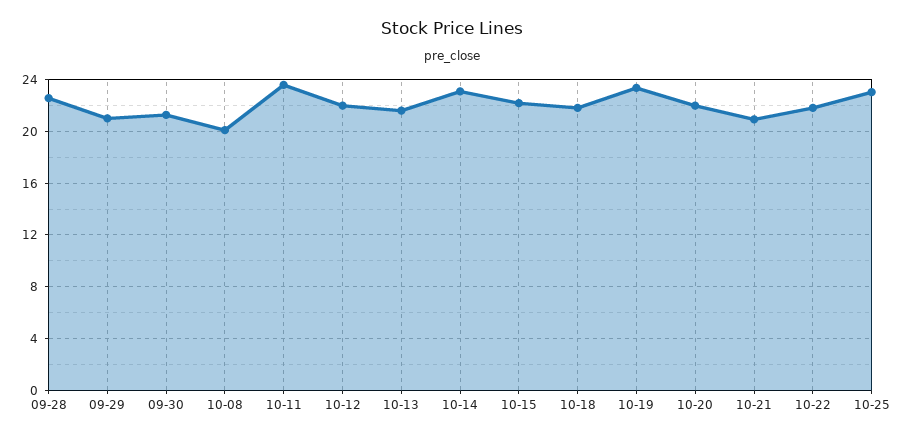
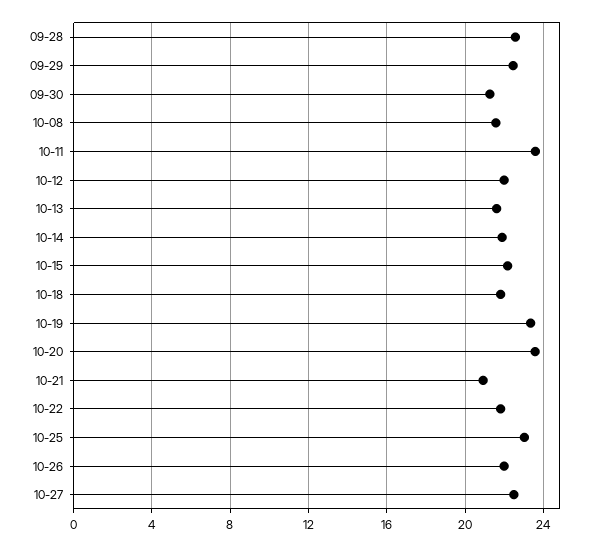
09-29: 21 -> 22.5
10-08: 20 -> 21.5
10-14: 23 -> 22
10-20: 22 -> 23.5
10-26: none -> 22
10-27: none -> 22.5

